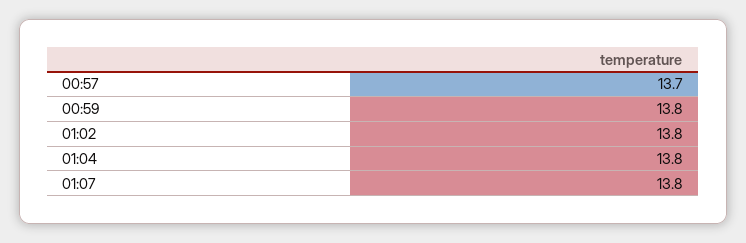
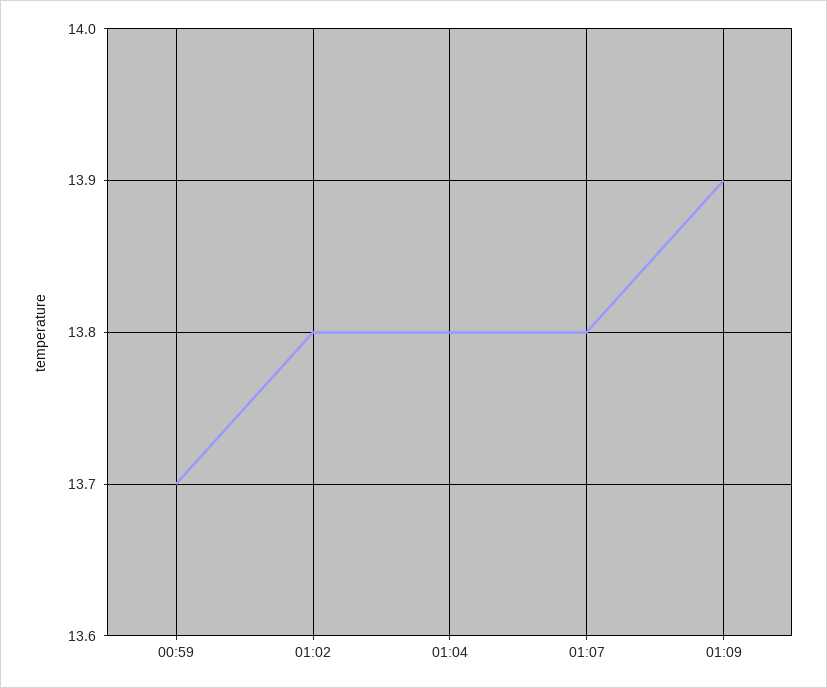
00:57: 13.7 -> none
00:59: 13.8 -> 13.7
01:09: none -> 13.9

